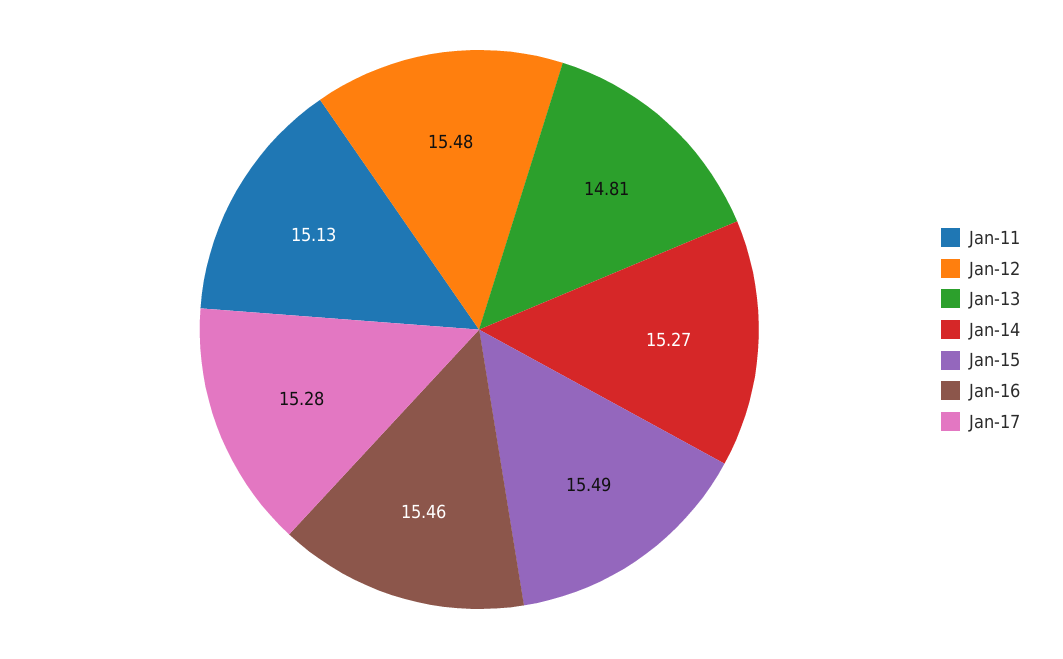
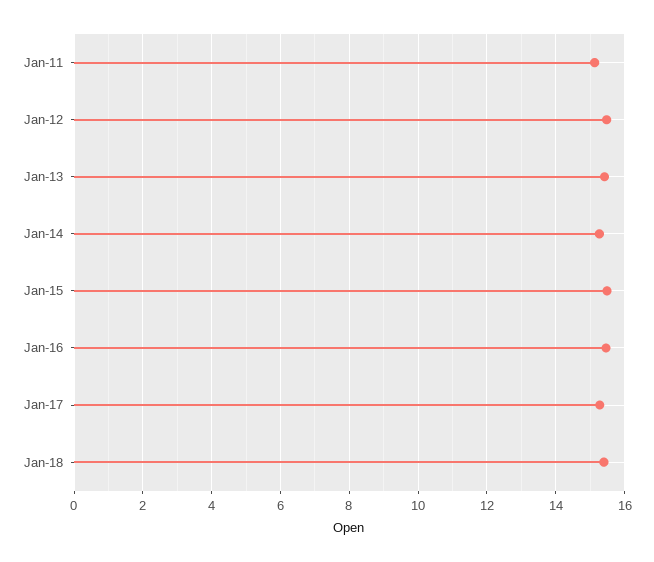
Jan-13: 14.81 -> 15.4
Jan-18: none -> 15.4

